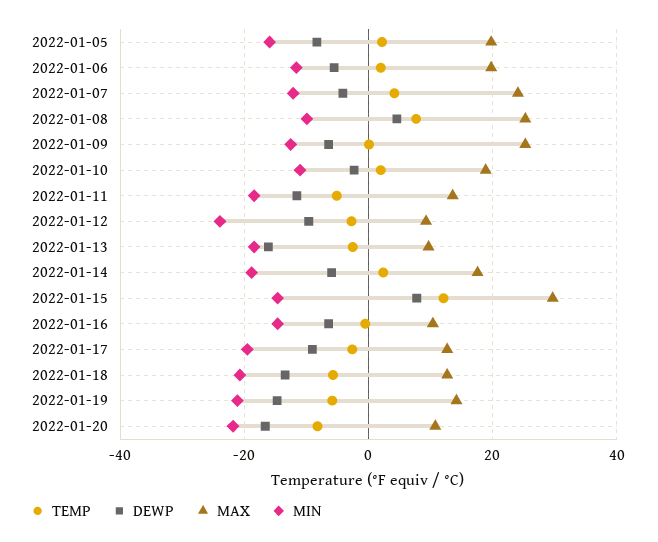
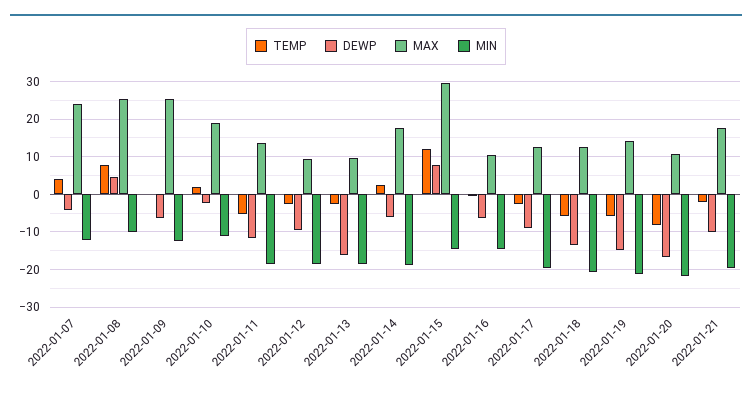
TEMP, 2022-01-05: 2 -> none
DEWP, 2022-01-05: -8 -> none
MAX, 2022-01-05: 20 -> none
MIN, 2022-01-05: -16 -> none
TEMP, 2022-01-06: 2 -> none
DEWP, 2022-01-06: -6 -> none
MAX, 2022-01-06: 20 -> none
MIN, 2022-01-06: -12 -> none
MIN, 2022-01-12: -24 -> -18
TEMP, 2022-01-21: none -> -2
DEWP, 2022-01-21: none -> -10
MAX, 2022-01-21: none -> 18
MIN, 2022-01-21: none -> -20

